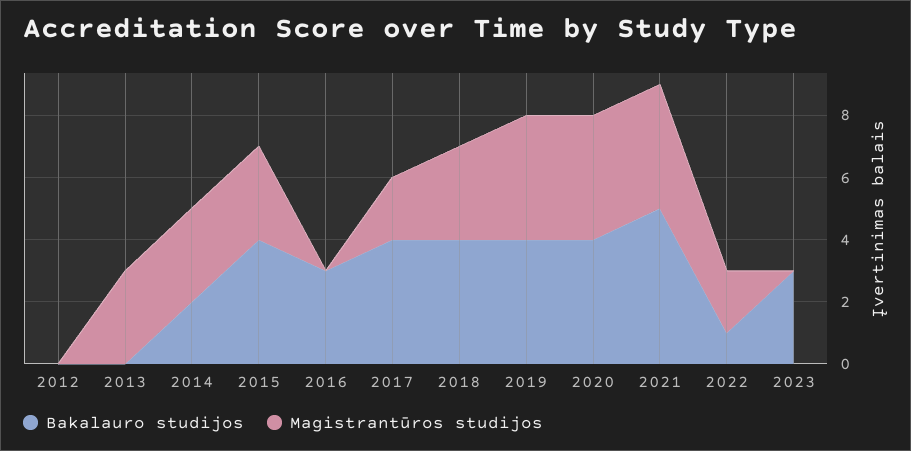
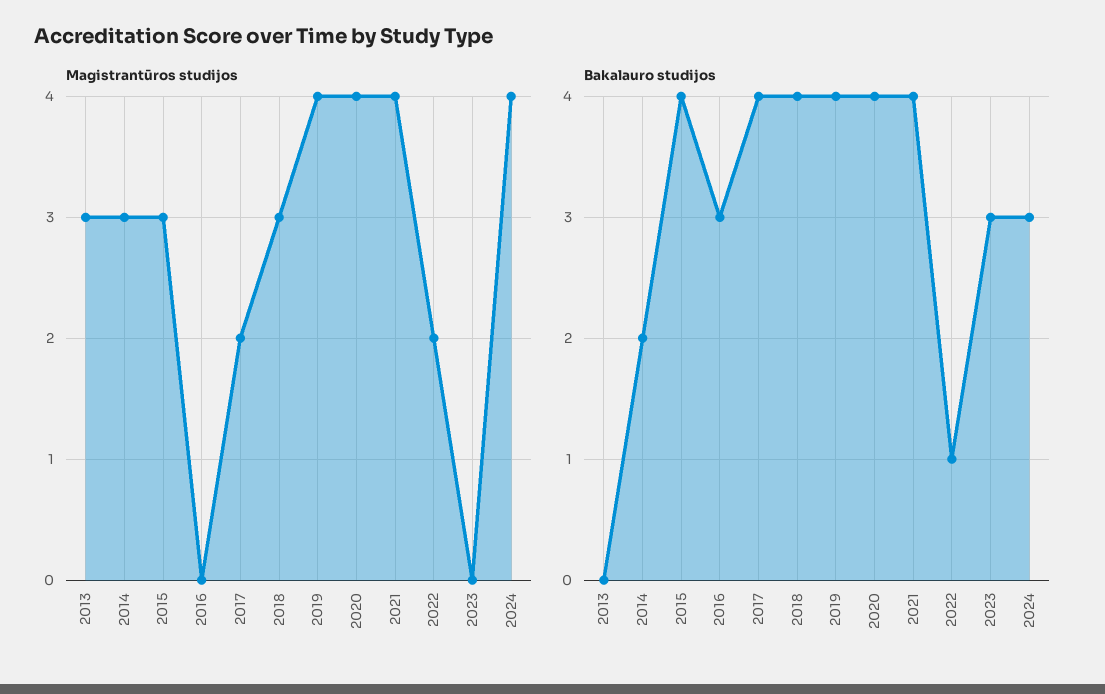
Bakalauro studijos, 2012: 0 -> none
Magistrantūros studijos, 2012: 0 -> none
Bakalauro studijos, 2021: 5 -> 4
Magistrantūros studijos, 2024: none -> 4
Bakalauro studijos, 2024: none -> 3

